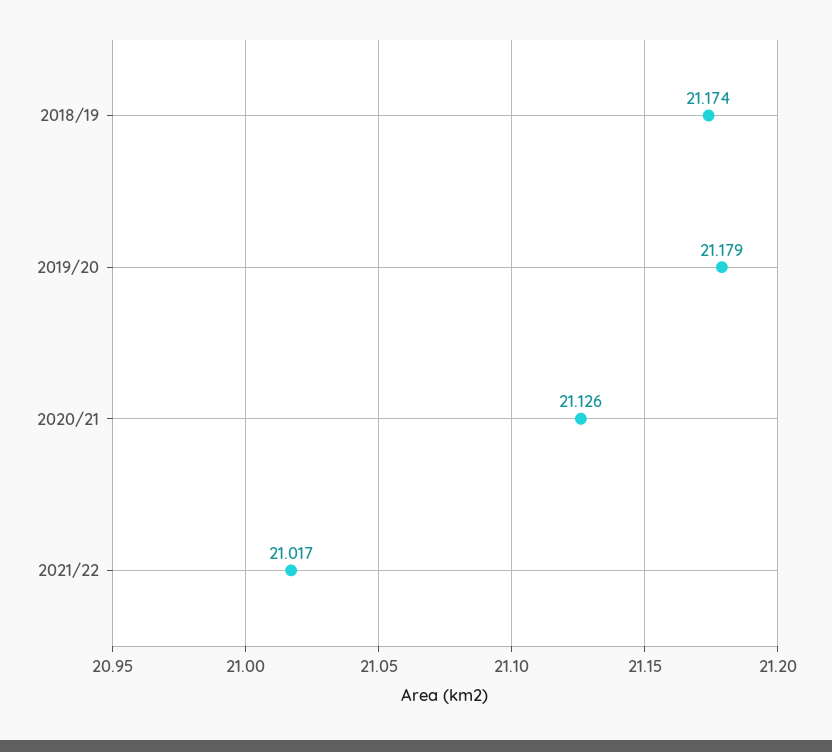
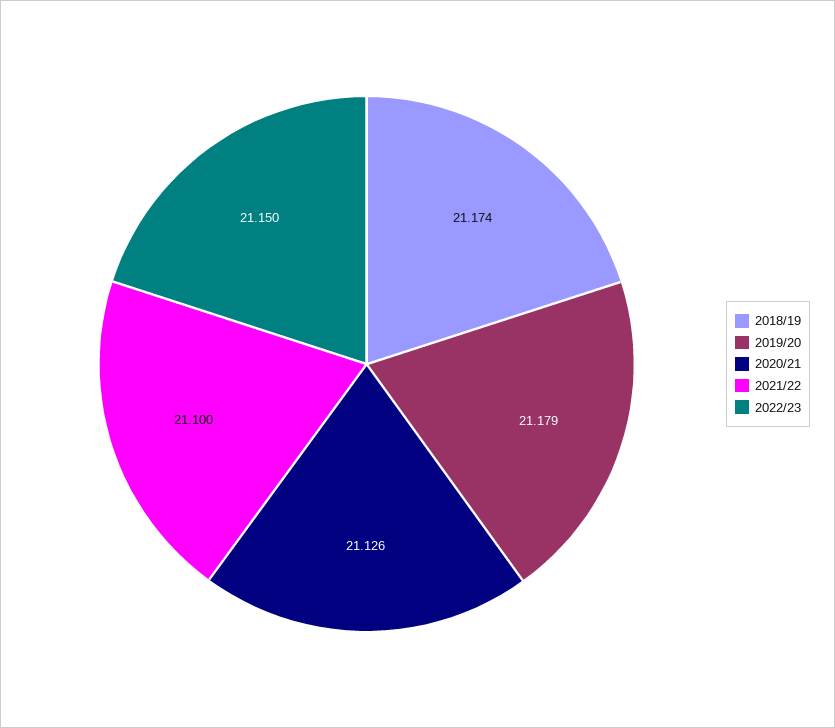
2021/22: 21.017 -> 21.1
2022/23: none -> 21.15

